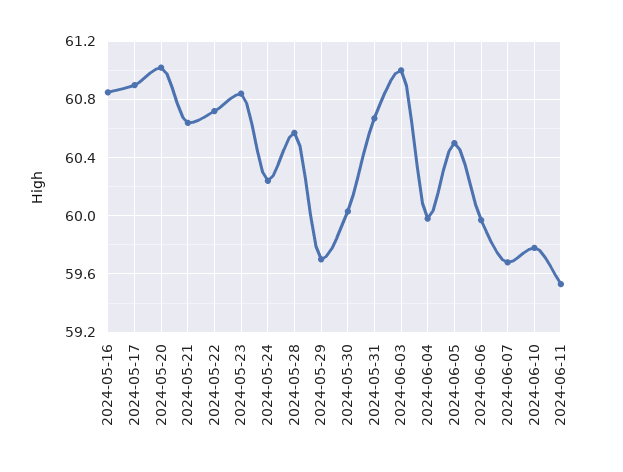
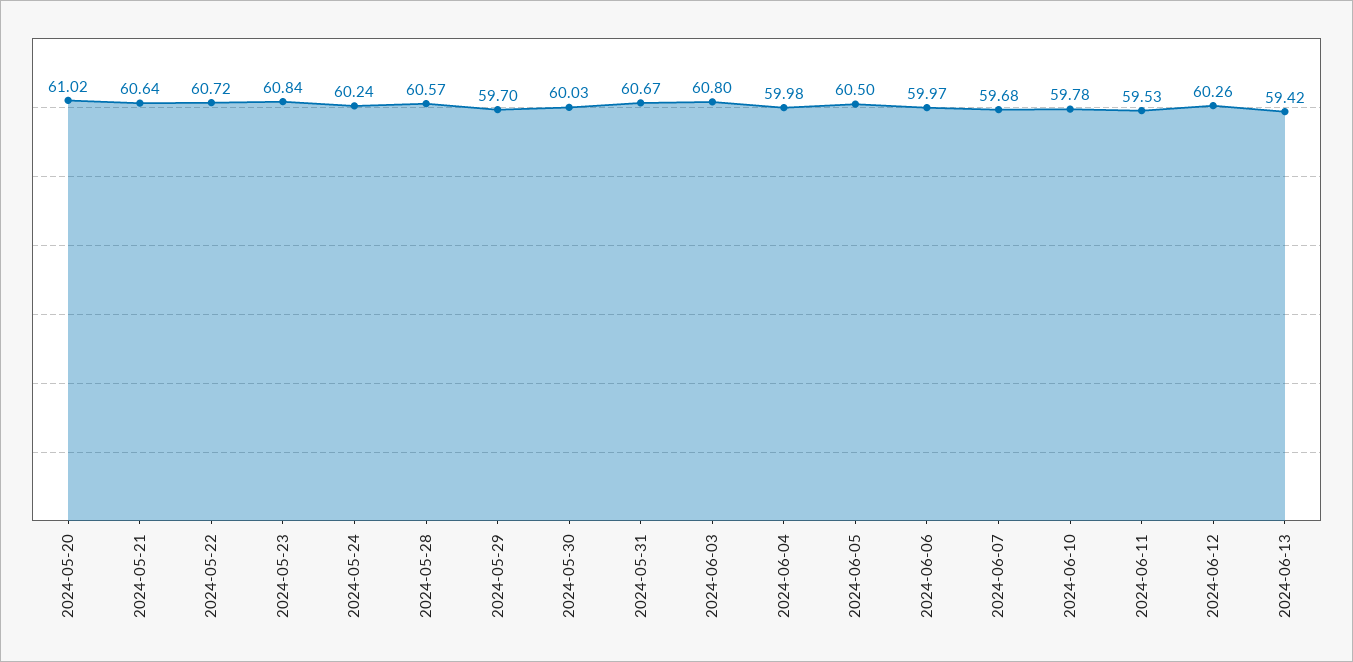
2024-05-16: 60.85 -> none
2024-05-17: 60.9 -> none
2024-06-03: 61 -> 60.8
2024-06-12: none -> 60.26
2024-06-13: none -> 59.42

